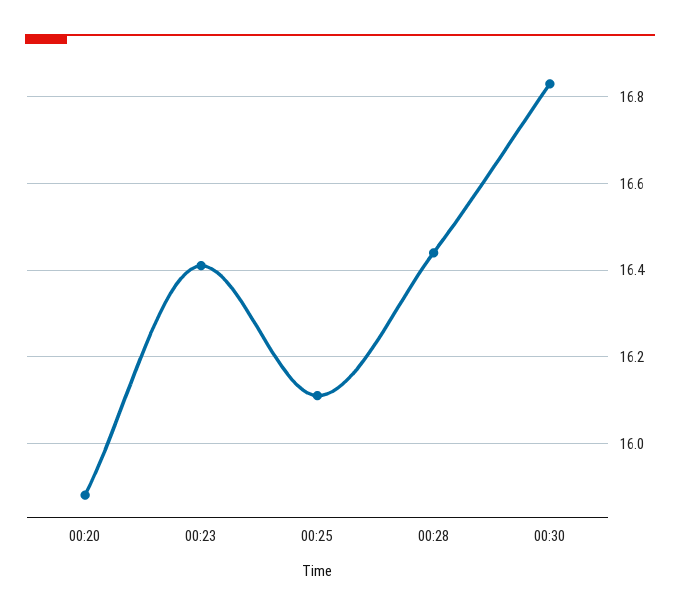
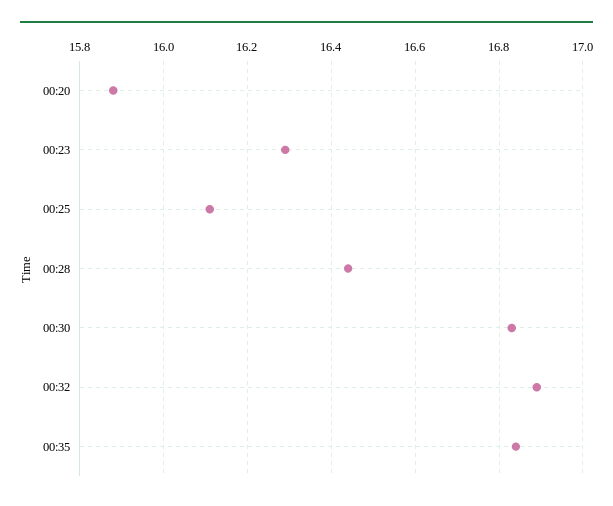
00:23: 16.4 -> 16.3
00:32: none -> 16.9
00:35: none -> 16.85

